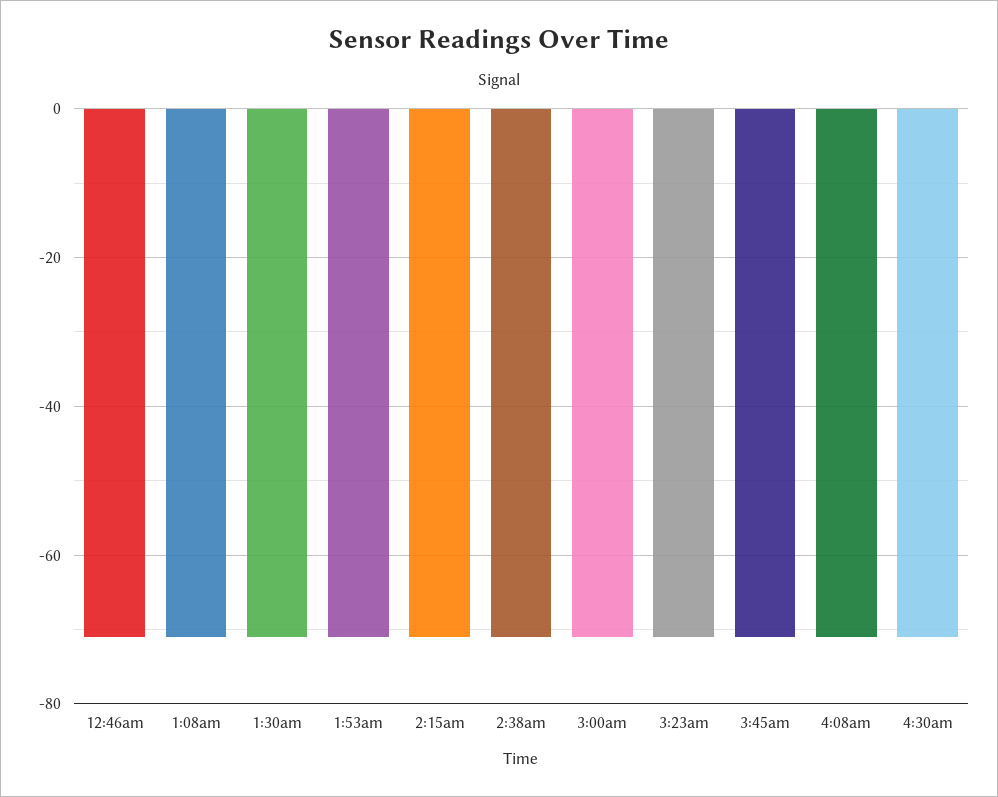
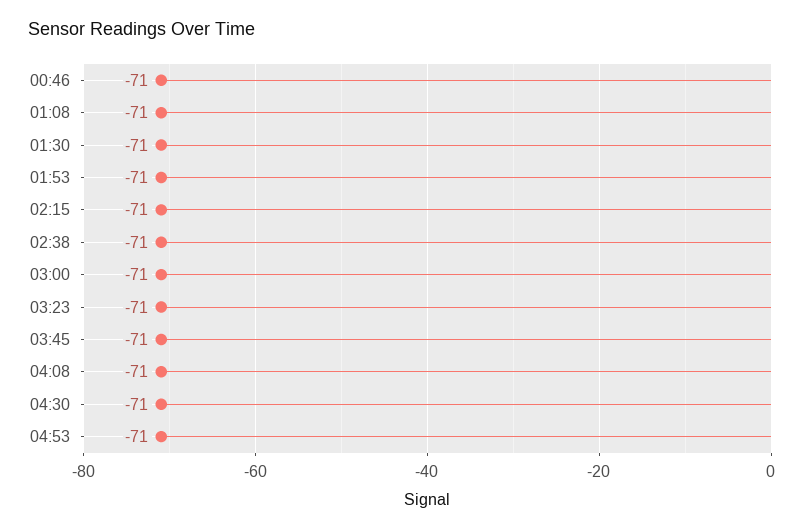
04:53: none -> -71

